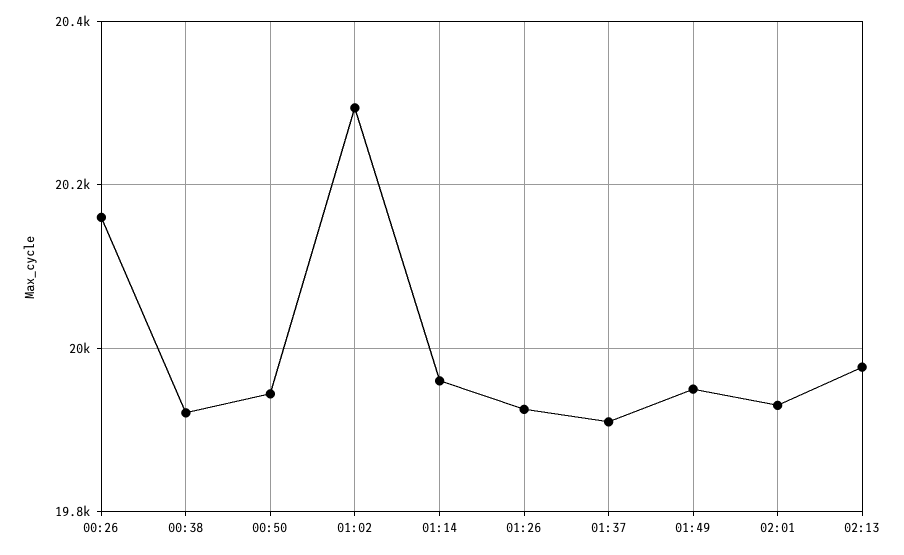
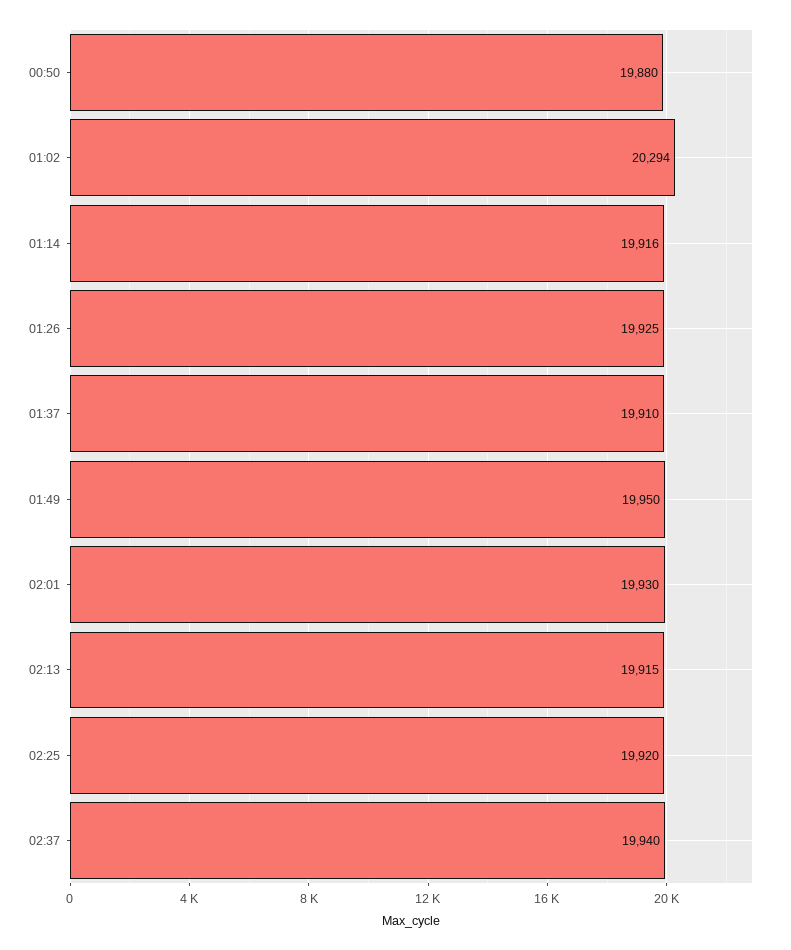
00:26: 20160 -> none
00:38: 19920 -> none
00:50: 19940 -> 19880
01:14: 19960 -> 19916
02:13: 19980 -> 19915
02:25: none -> 19920
02:37: none -> 19940

